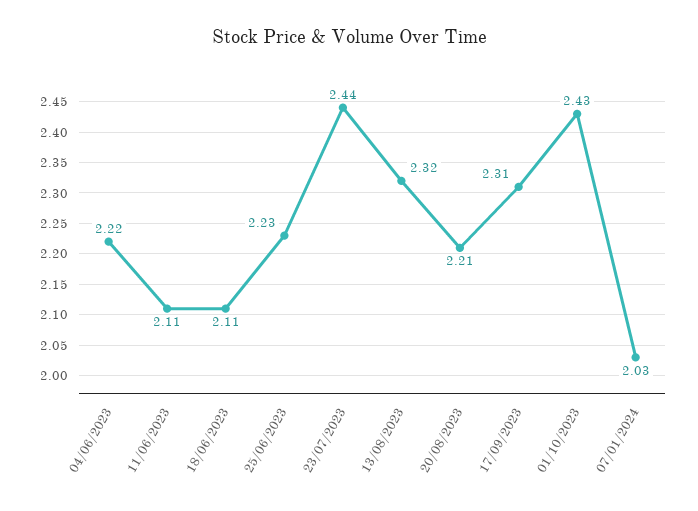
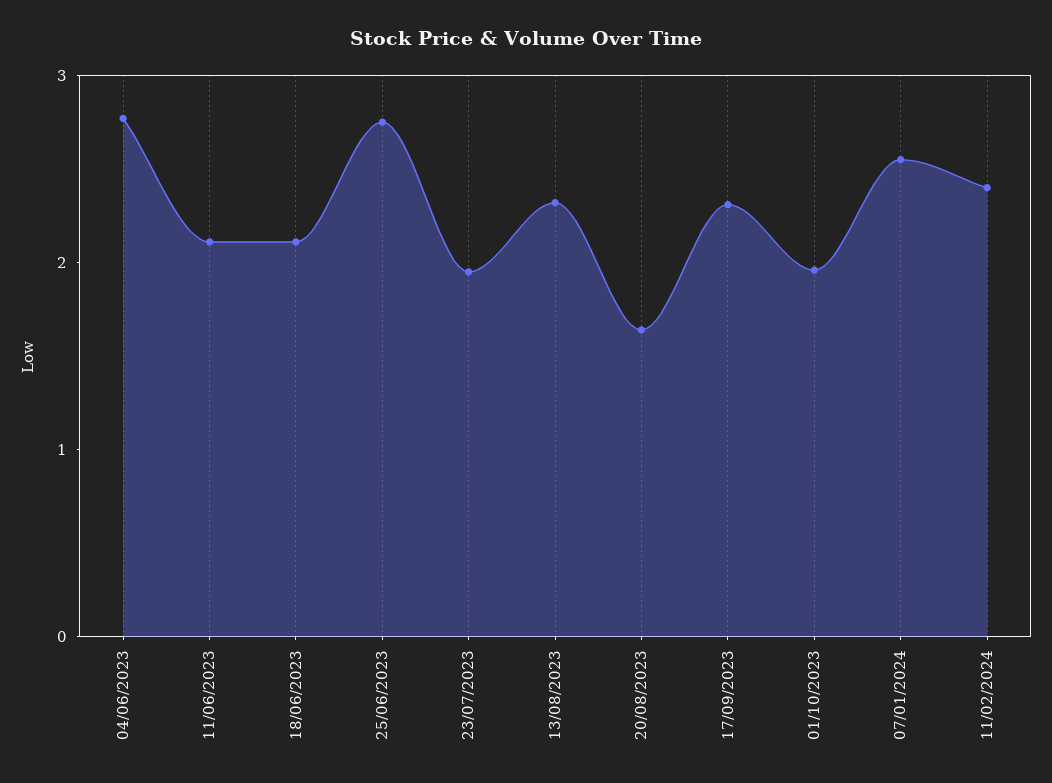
04/06/2023: 2.22 -> 2.8
25/06/2023: 2.23 -> 2.8
23/07/2023: 2.44 -> 2
20/08/2023: 2.21 -> 1.6
01/10/2023: 2.43 -> 2
07/01/2024: 2.03 -> 2.6
11/02/2024: none -> 2.4

